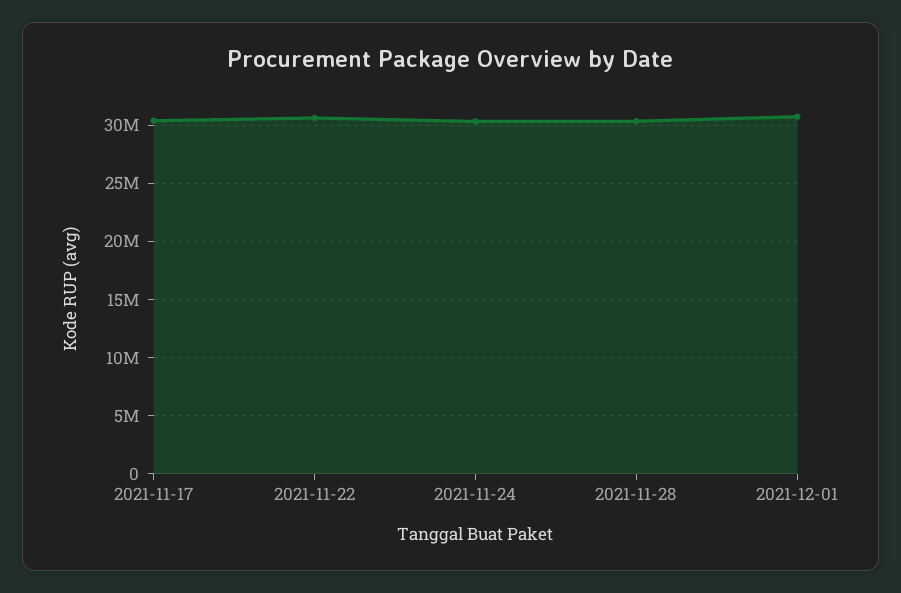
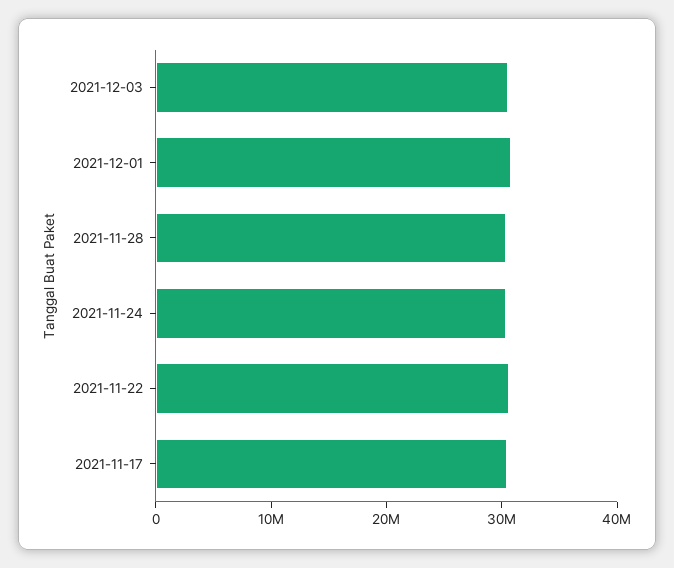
2021-12-03: none -> 30000000

